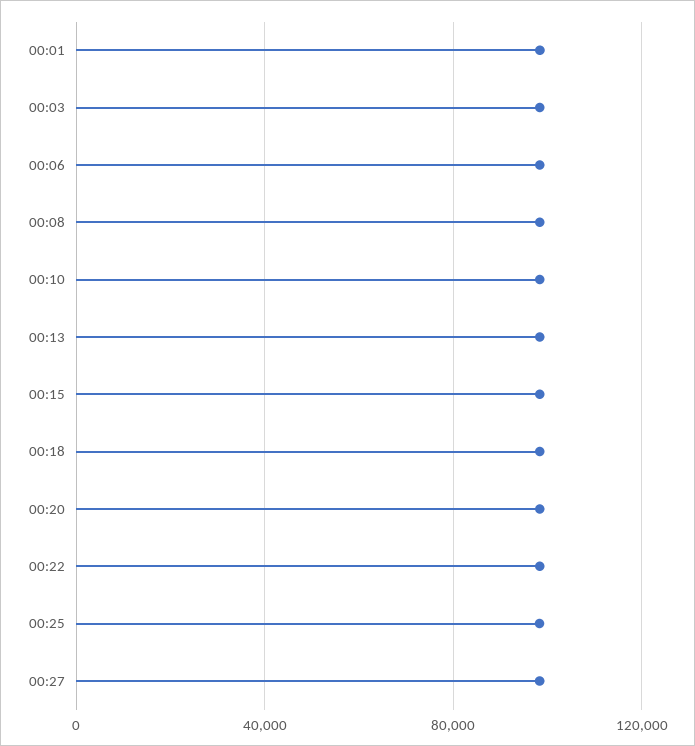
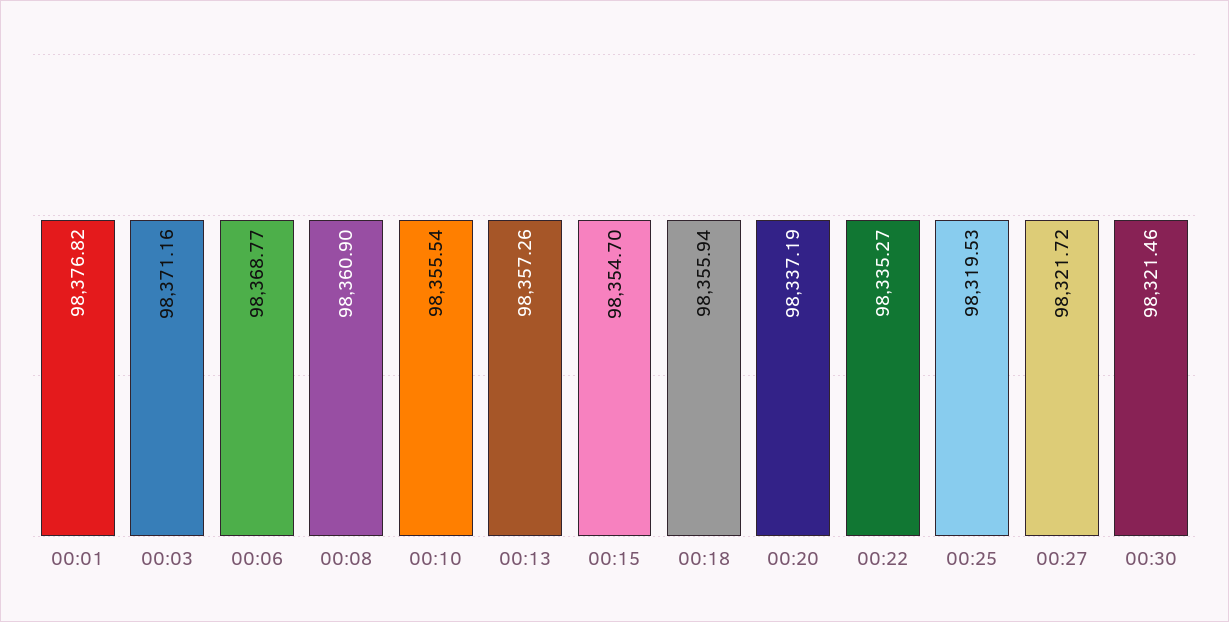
00:30: none -> 98321.46

